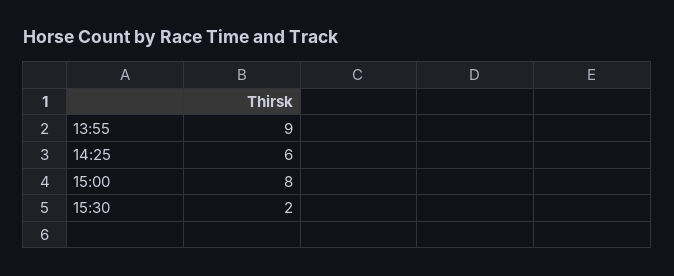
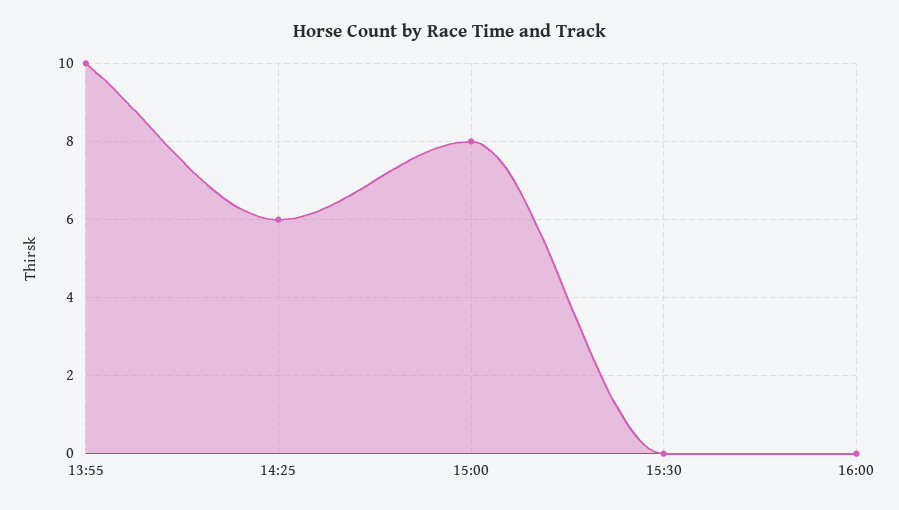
13:55: 9 -> 10
15:30: 2 -> 0
16:00: none -> 0

